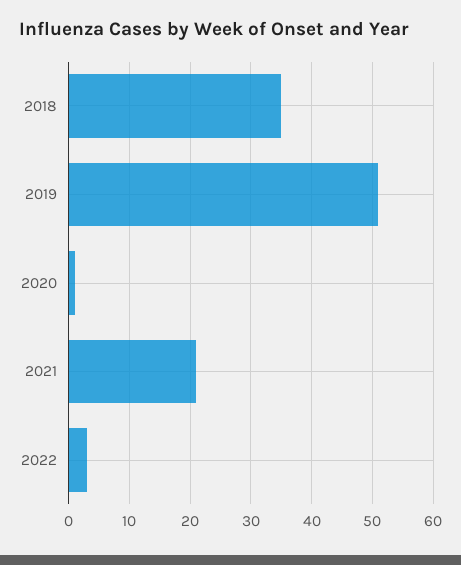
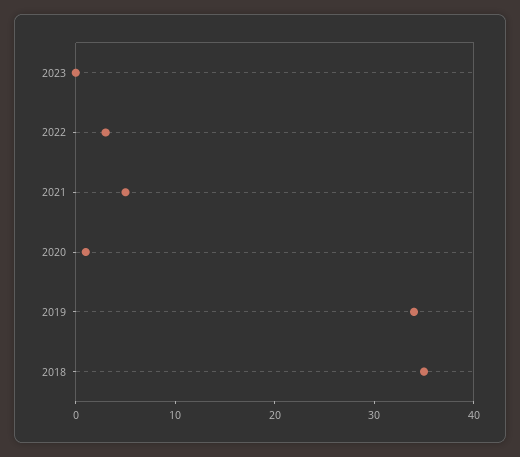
2019: 51 -> 34
2021: 21 -> 5
2023: none -> 0

